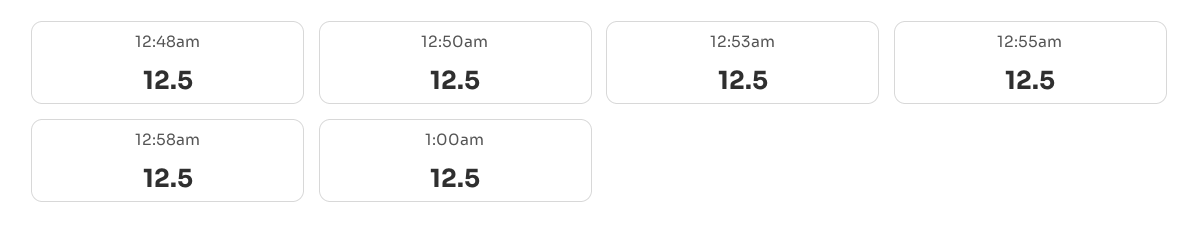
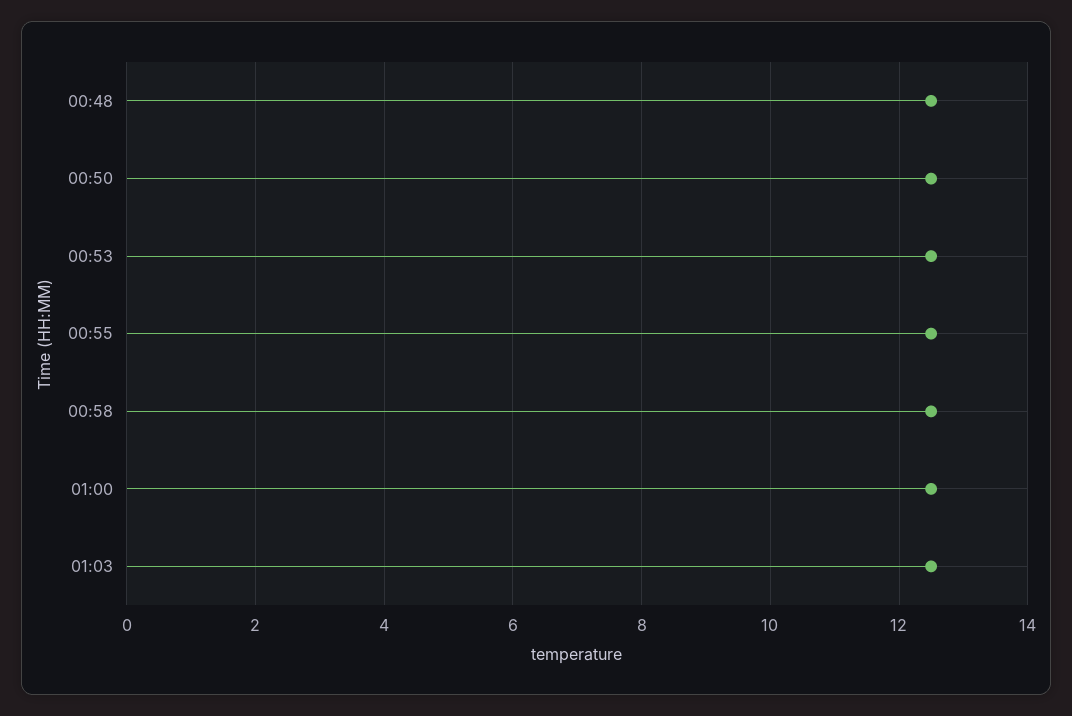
01:03: none -> 12.5

